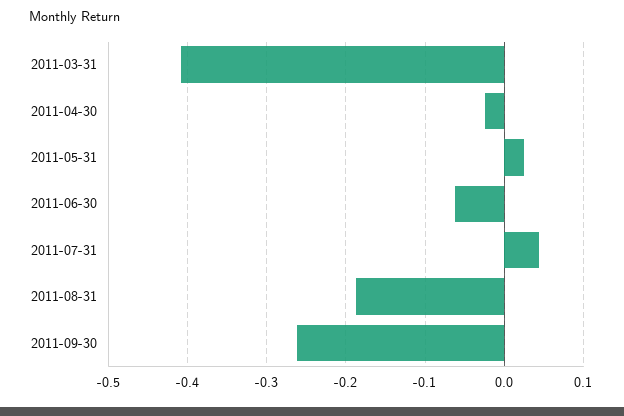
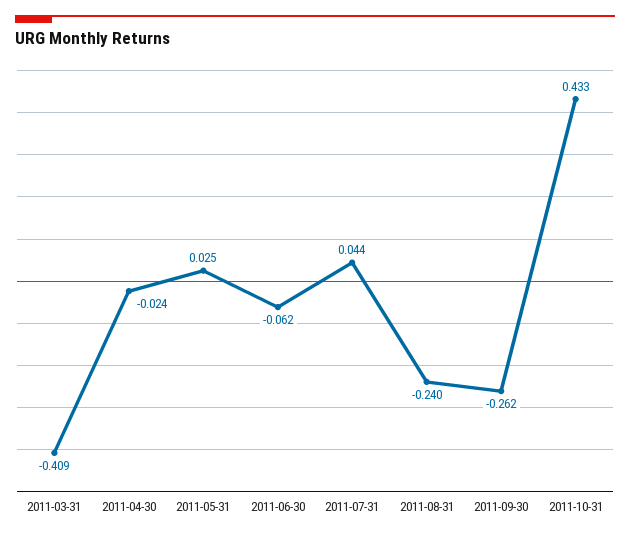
2011-08-31: -0.19 -> -0.24
2011-10-31: none -> 0.433

